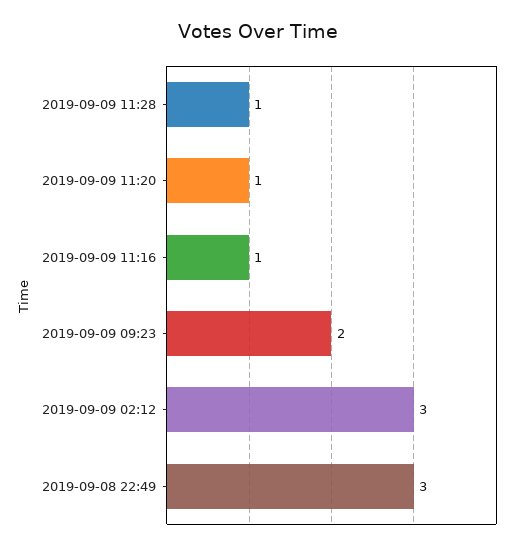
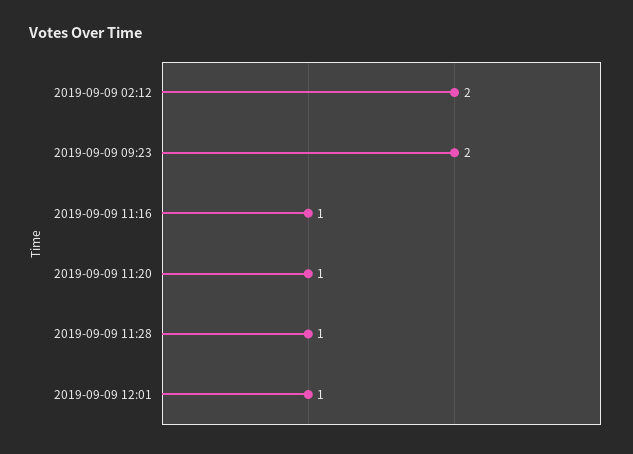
2019-09-09 02:12: 3 -> 2
2019-09-08 22:49: 3 -> none
2019-09-09 12:01: none -> 1

